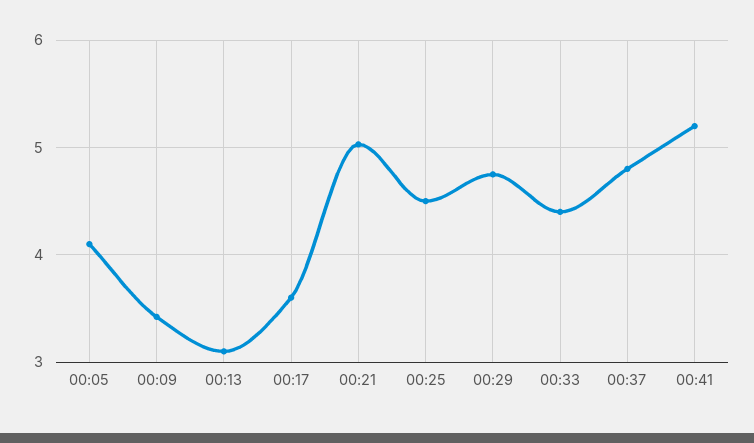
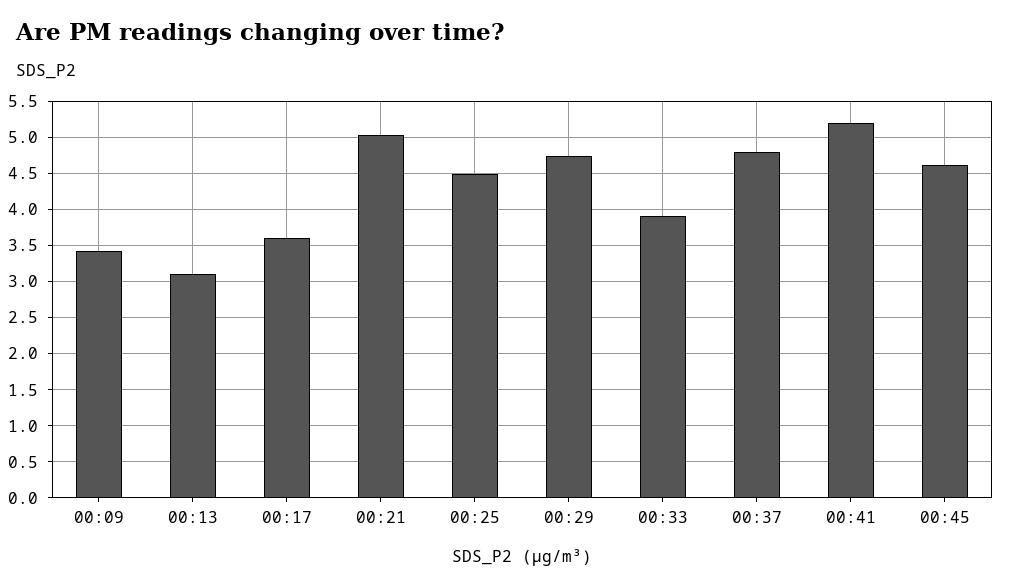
00:05: 4.1 -> none
00:33: 4.4 -> 3.9
00:45: none -> 4.6

